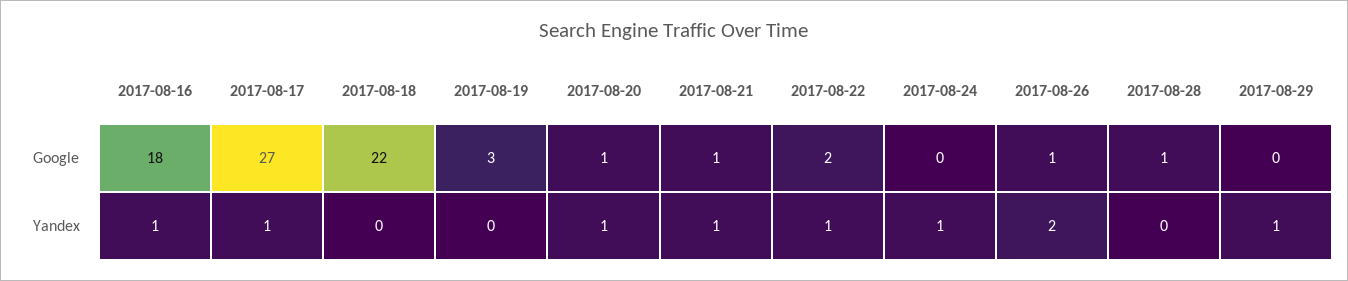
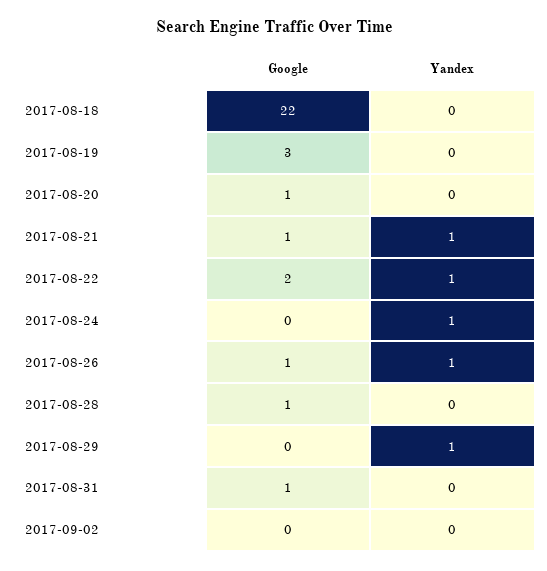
2017-08-16, Google: 18 -> none
2017-08-17, Google: 27 -> none
2017-08-16, Yandex: 1 -> none
2017-08-17, Yandex: 1 -> none
2017-08-20, Yandex: 1 -> 0
2017-08-26, Yandex: 2 -> 1
2017-08-31, Google: none -> 1
2017-08-31, Yandex: none -> 0
2017-09-02, Google: none -> 0
2017-09-02, Yandex: none -> 0

